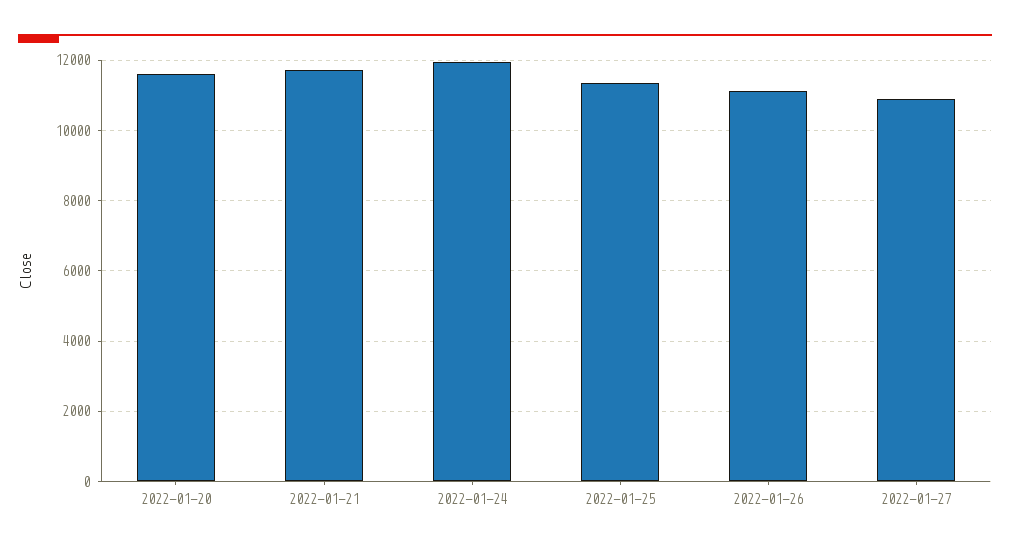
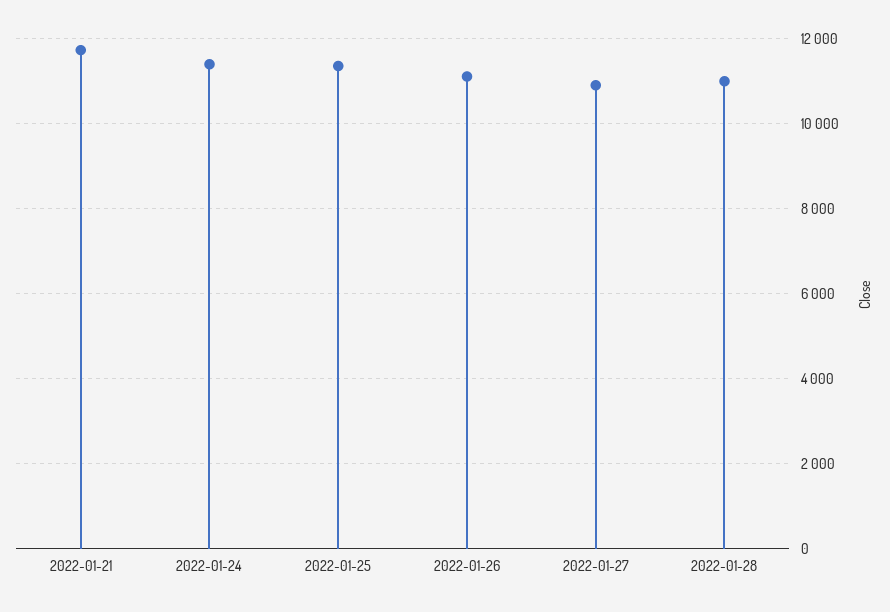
2022-01-20: 11600 -> none
2022-01-24: 12000 -> 11400
2022-01-28: none -> 11000

